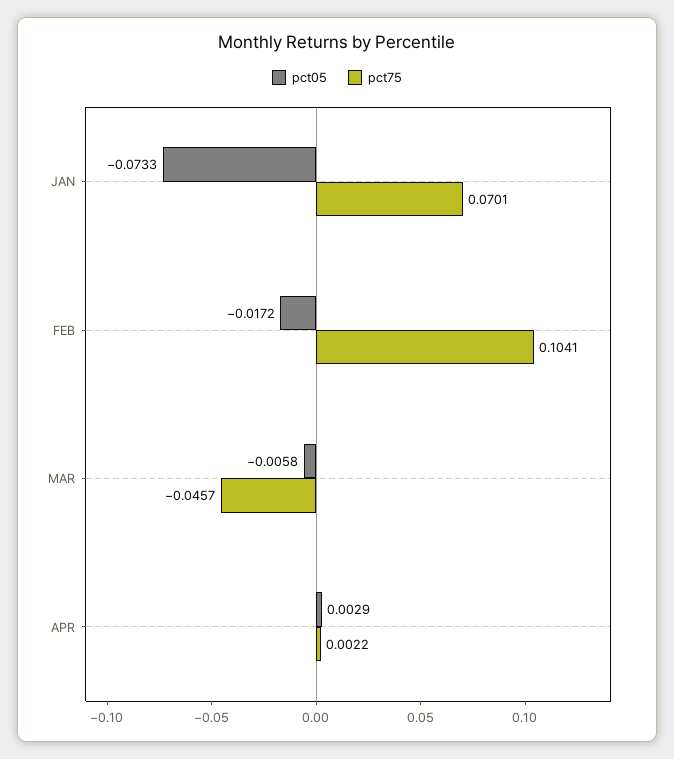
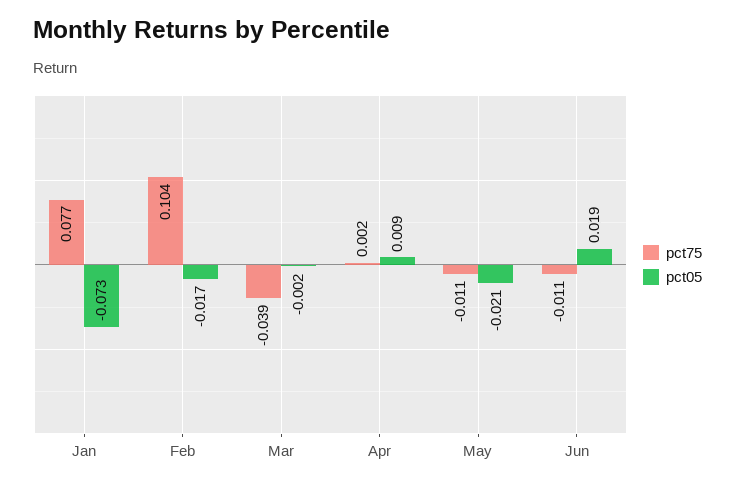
pct75, JAN: 0.0701 -> 0.077
pct05, MAR: -0.0058 -> -0.002
pct75, MAR: -0.0457 -> -0.039
pct05, APR: 0.0029 -> 0.009
pct75, May: none -> -0.011
pct05, May: none -> -0.021
pct75, Jun: none -> -0.011
pct05, Jun: none -> 0.019

